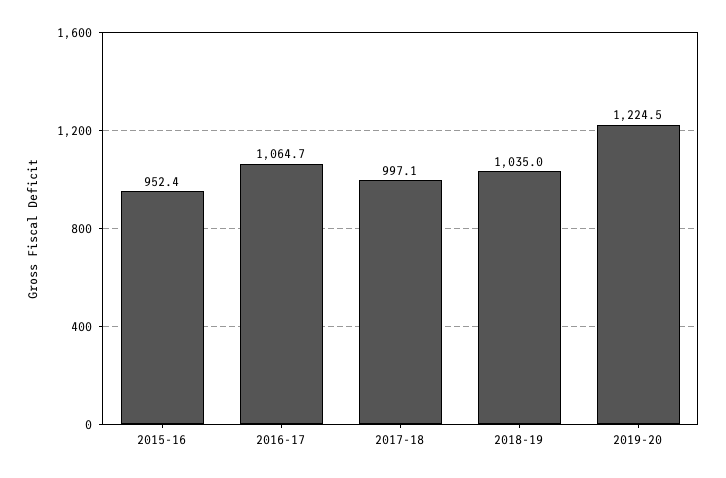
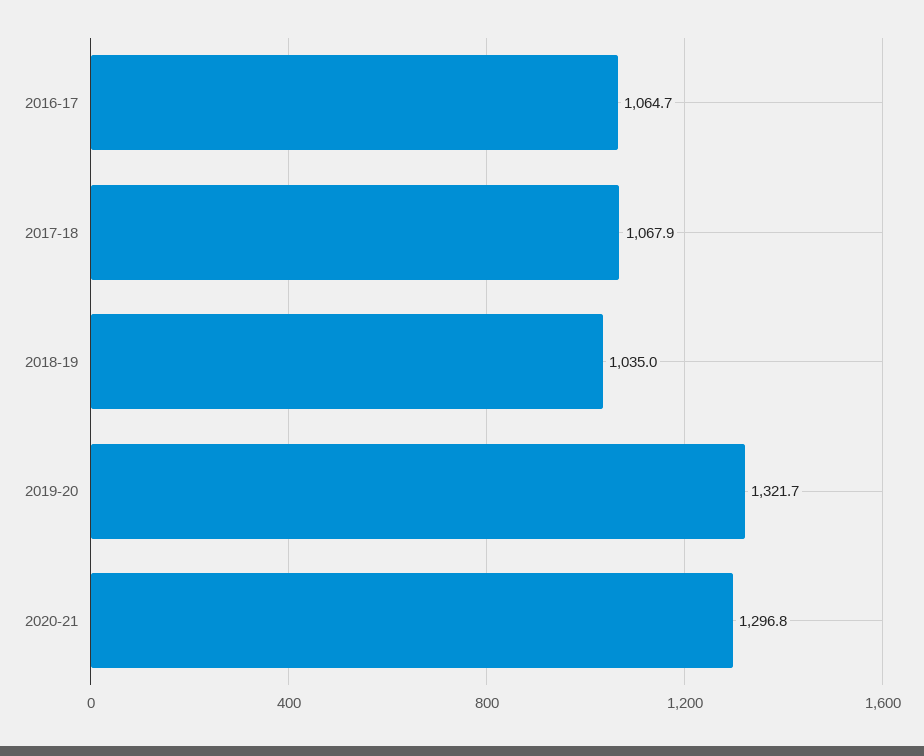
2015-16: 952.4 -> none
2017-18: 997.1 -> 1067.9
2019-20: 1224.5 -> 1321.7
2020-21: none -> 1296.8

